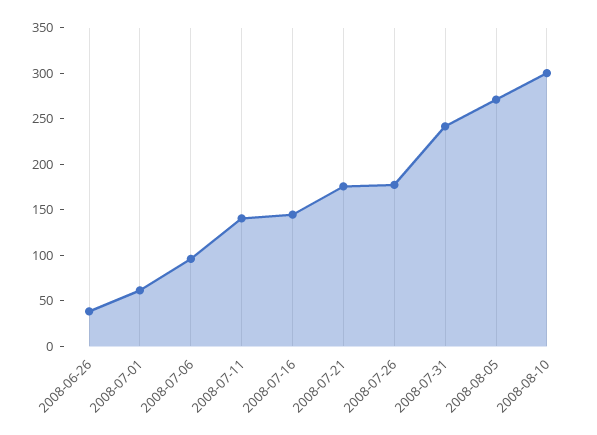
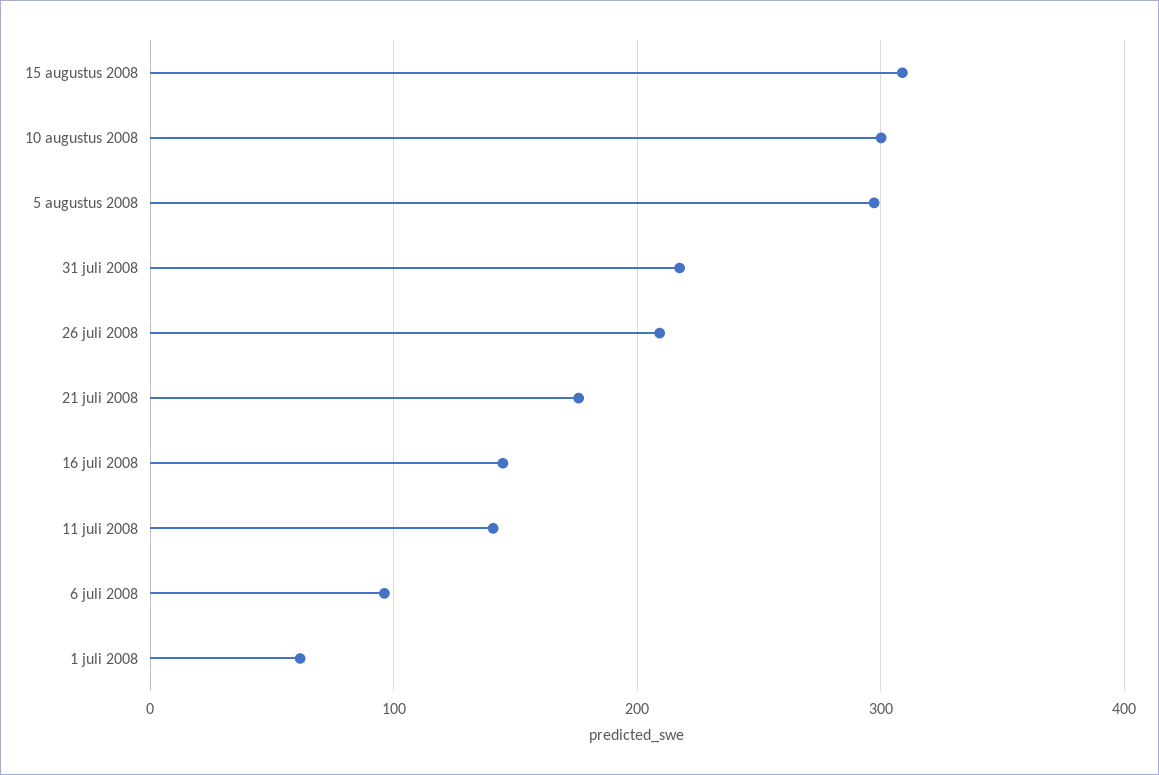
2008-06-26: 40 -> none
2008-07-26: 180 -> 210
2008-07-31: 240 -> 220
2008-08-05: 270 -> 300
15 augustus 2008: none -> 310

